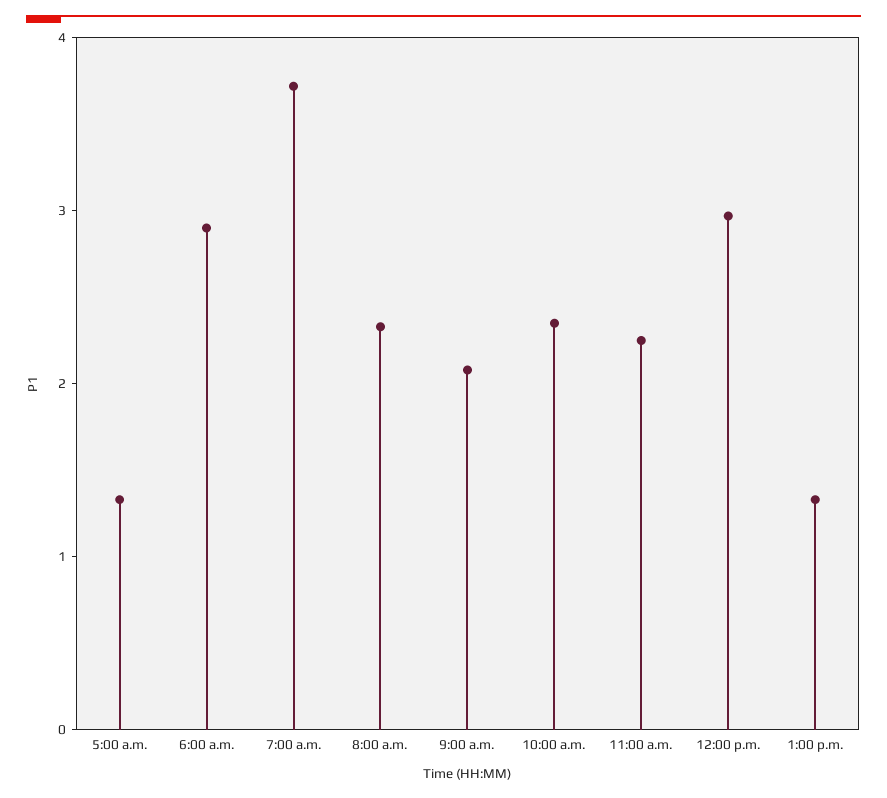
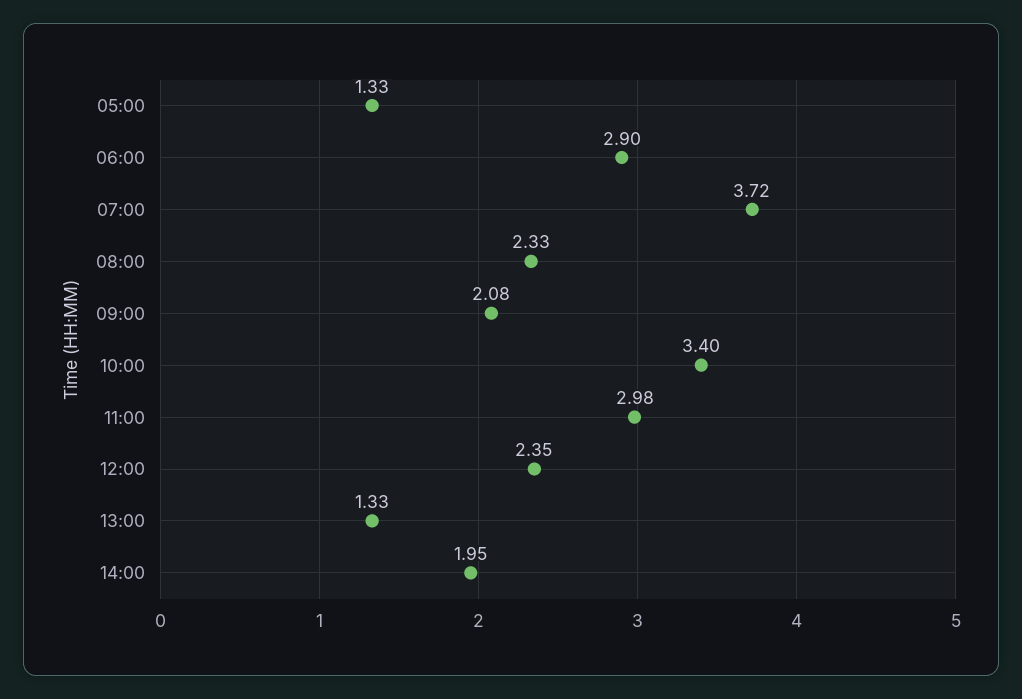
10:00 a.m.: 2.4 -> 3.4
11:00 a.m.: 2.2 -> 2.98
12:00 p.m.: 3 -> 2.35
14:00: none -> 1.95

